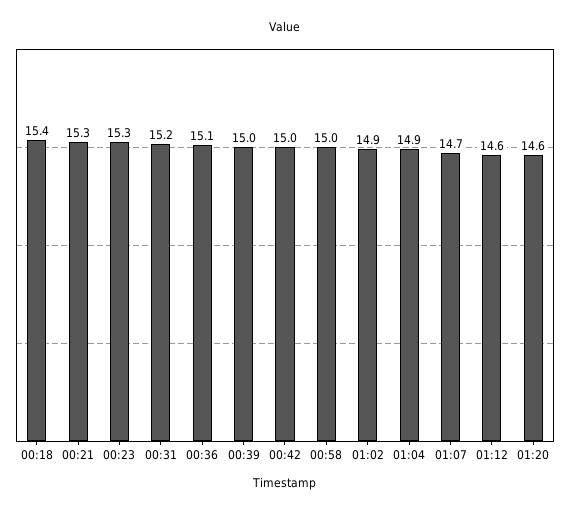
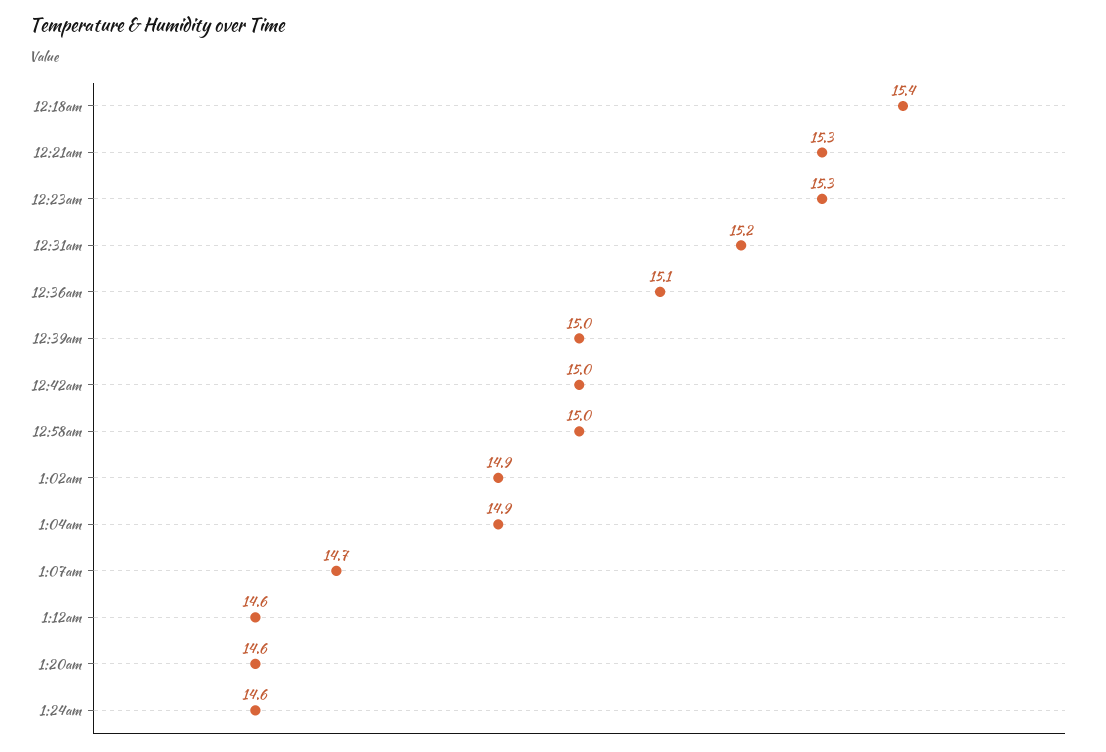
1:24am: none -> 14.6

